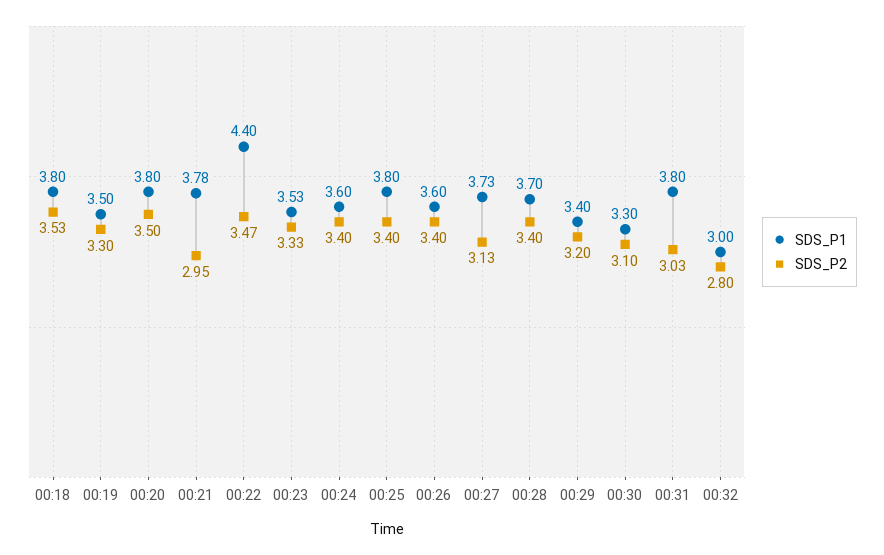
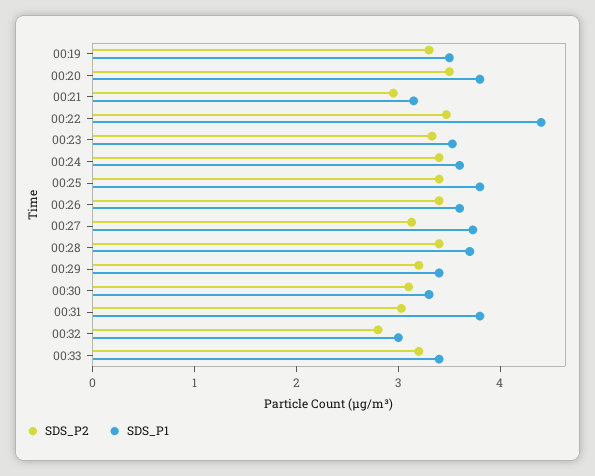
SDS_P1, 00:18: 3.8 -> none
SDS_P2, 00:18: 3.53 -> none
SDS_P1, 00:21: 3.78 -> 3.2
SDS_P2, 00:33: none -> 3.2
SDS_P1, 00:33: none -> 3.4

